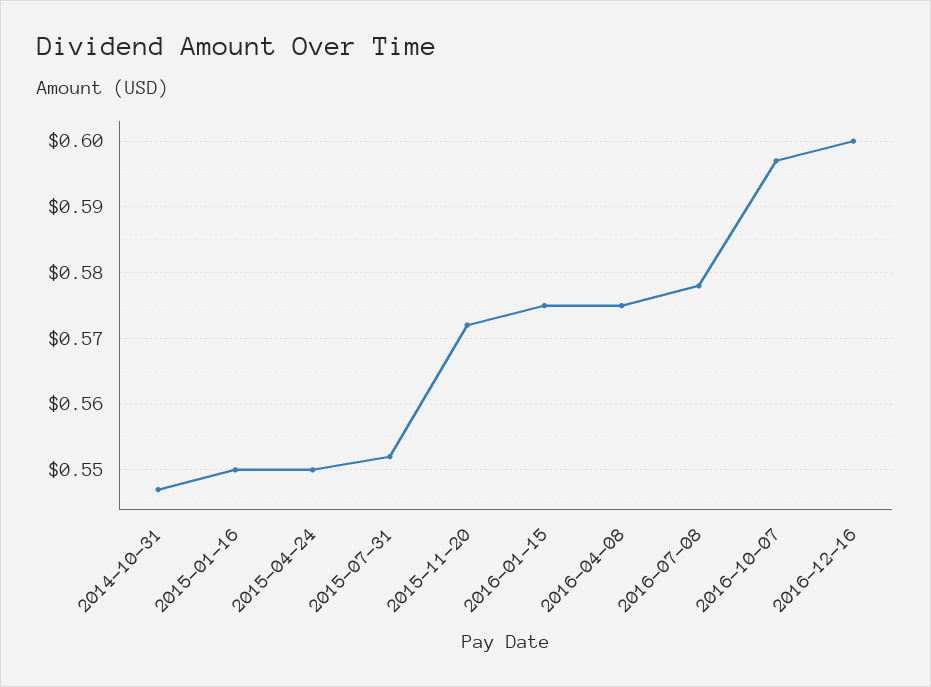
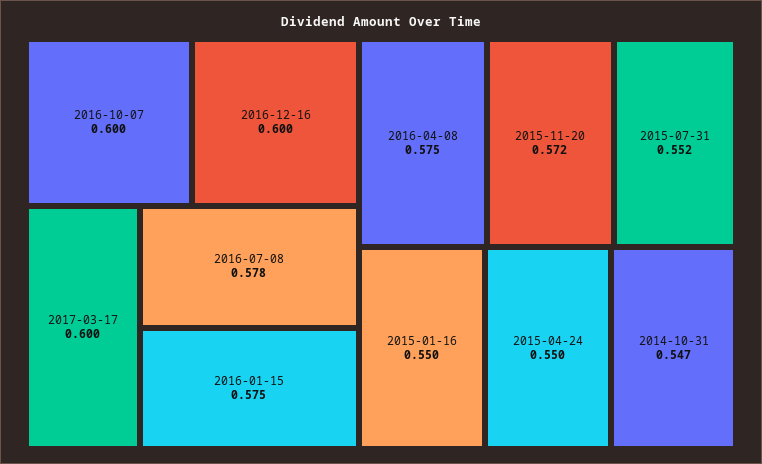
2016-10-07: 0.597 -> 0.6
2017-03-17: none -> 0.6

